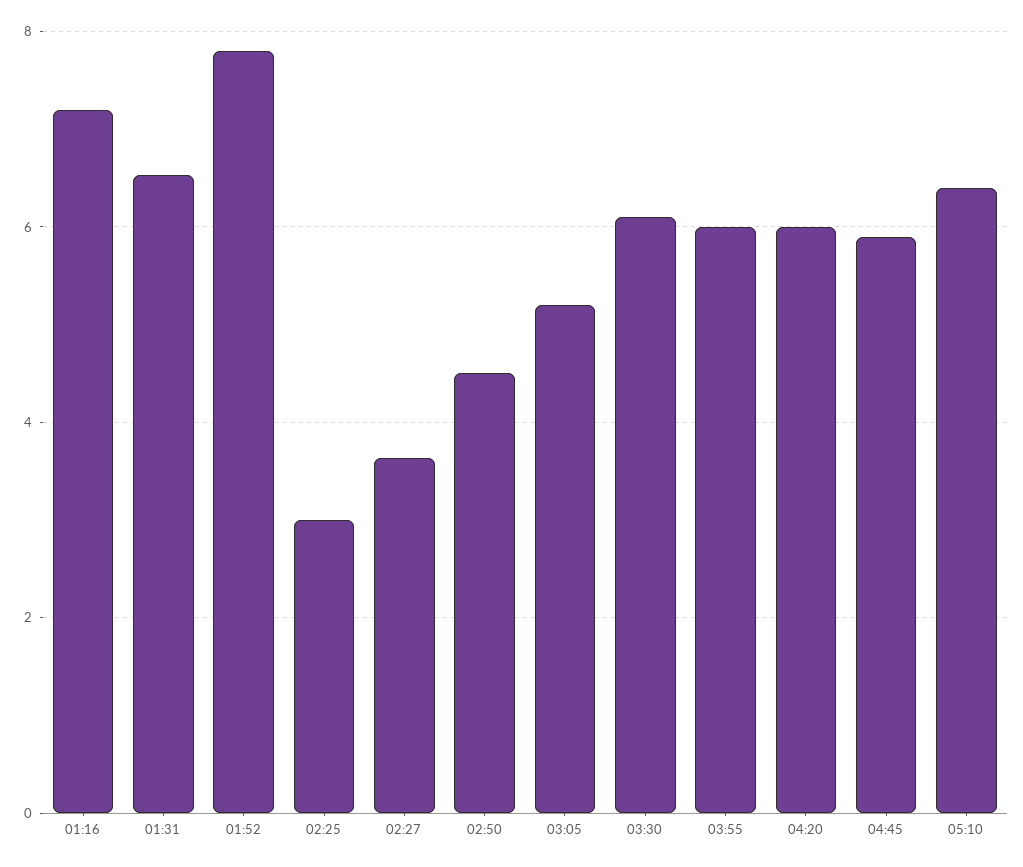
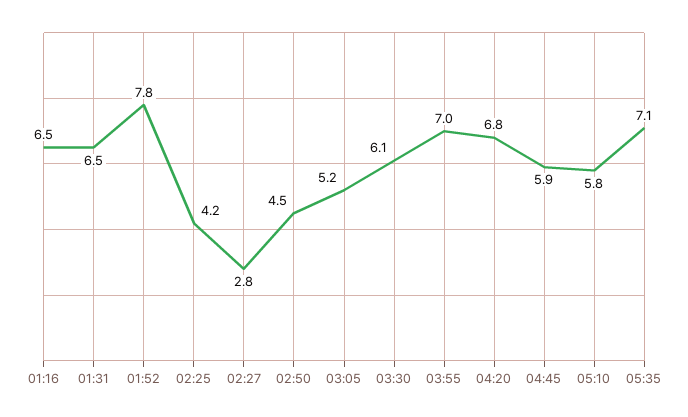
01:16: 7.2 -> 6.5
02:25: 3 -> 4.2
02:27: 3.6 -> 2.8
03:55: 6 -> 7
04:20: 6 -> 6.8
05:10: 6.4 -> 5.8
05:35: none -> 7.1

